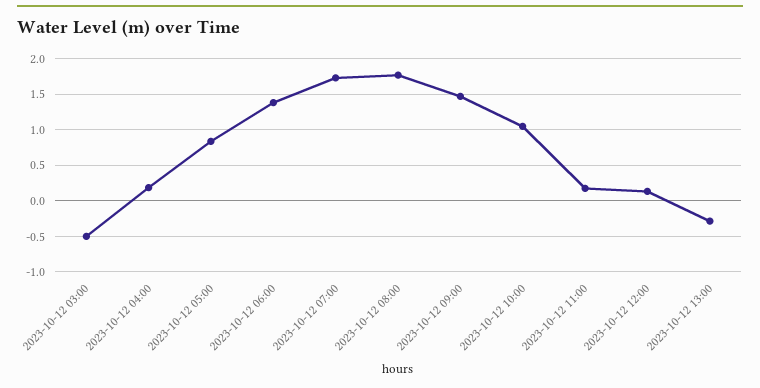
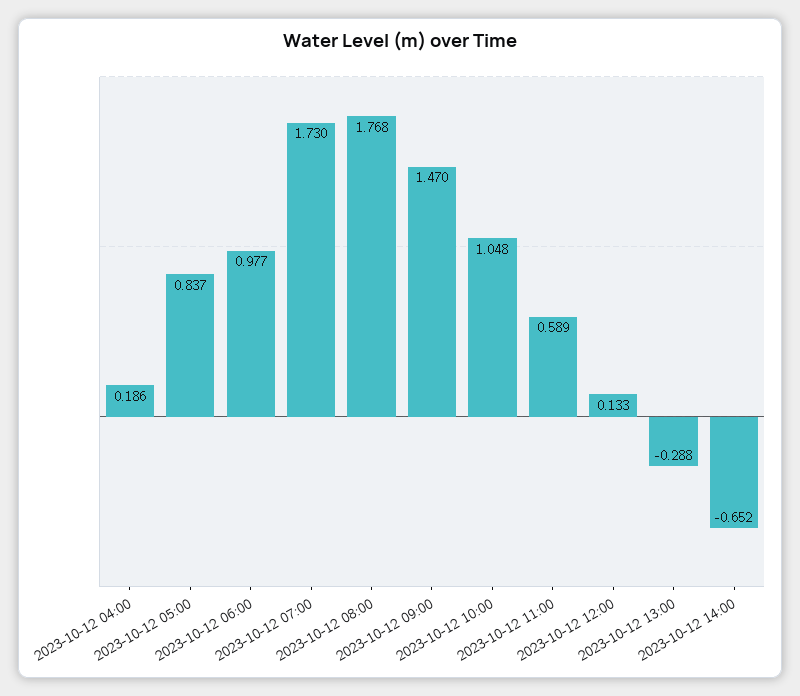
2023-10-12 03:00: -0.5 -> none
2023-10-12 06:00: 1.4 -> 0.977
2023-10-12 11:00: 0.2 -> 0.589
2023-10-12 14:00: none -> -0.652

